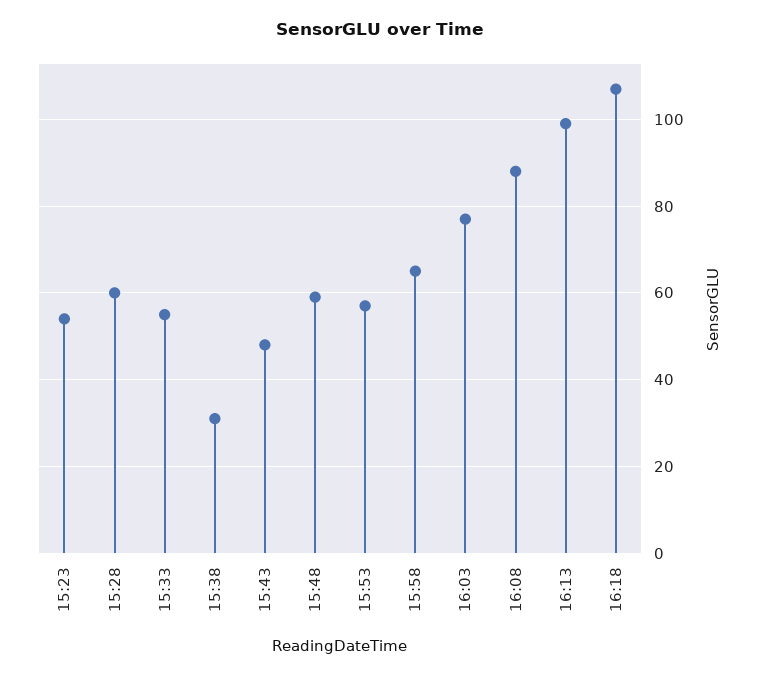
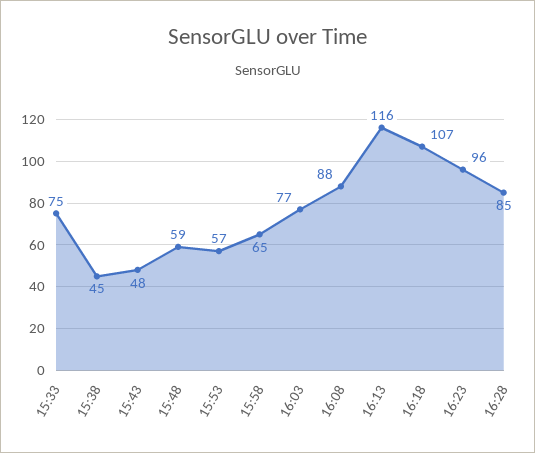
15:23: 55 -> none
15:28: 60 -> none
15:33: 55 -> 75
15:38: 30 -> 45
16:13: 100 -> 116
16:23: none -> 96
16:28: none -> 85

